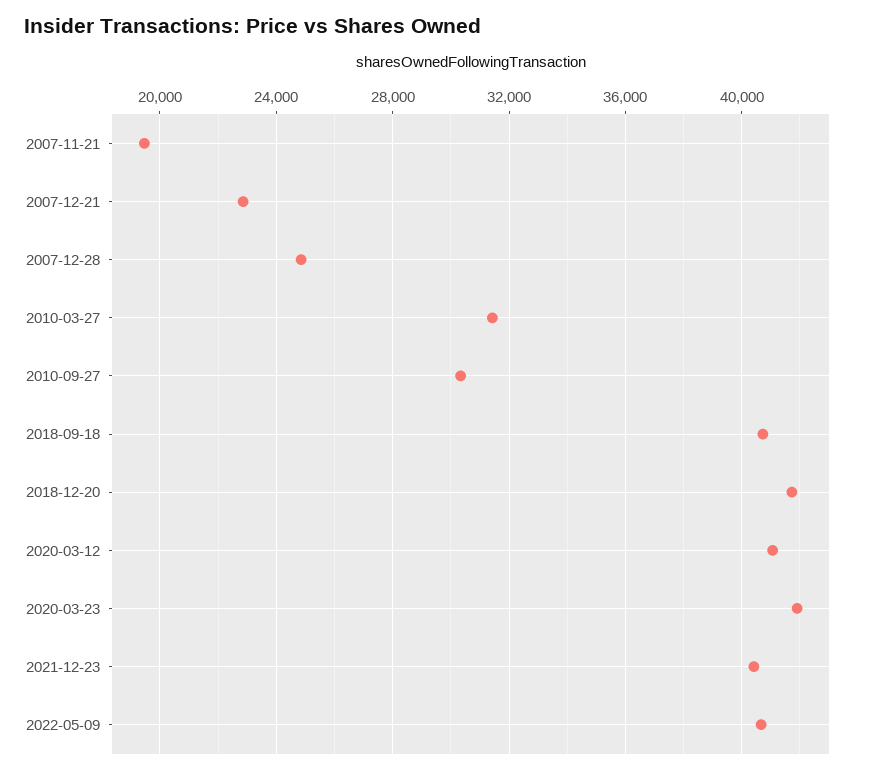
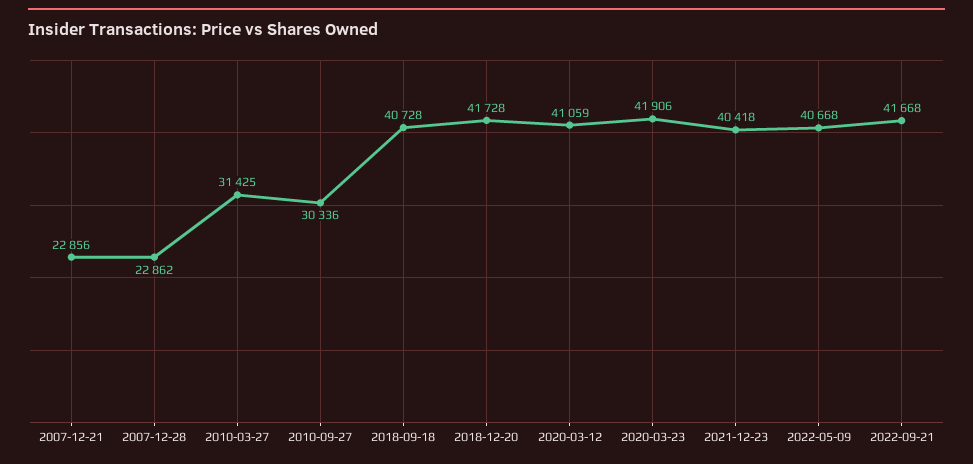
2007-11-21: 19500 -> none
2007-12-28: 25000 -> 22862
2022-09-21: none -> 41668

